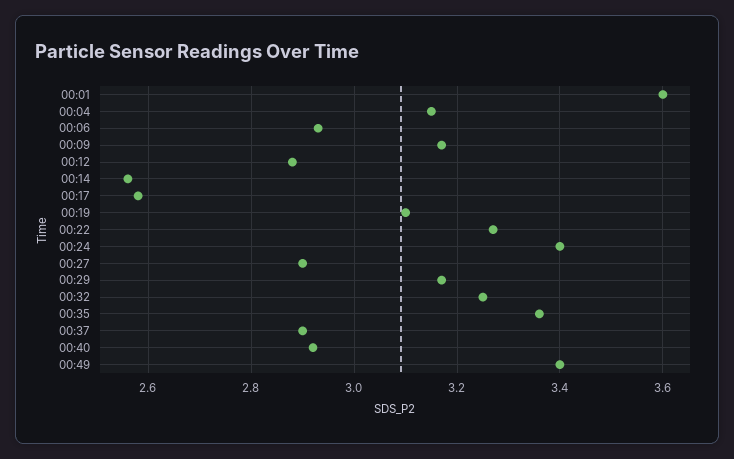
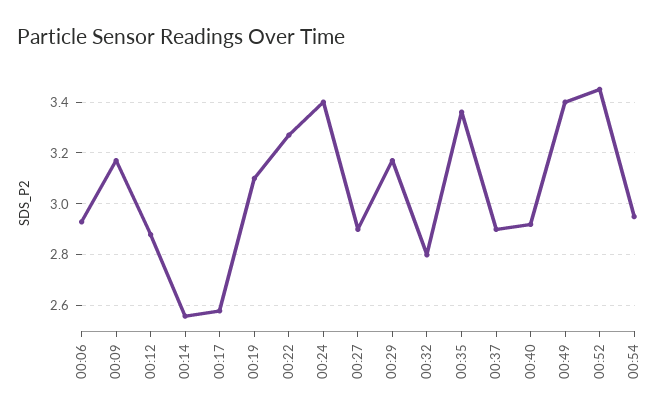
00:01: 3.6 -> none
00:04: 3.15 -> none
00:32: 3.25 -> 2.8
00:52: none -> 3.45
00:54: none -> 2.95

